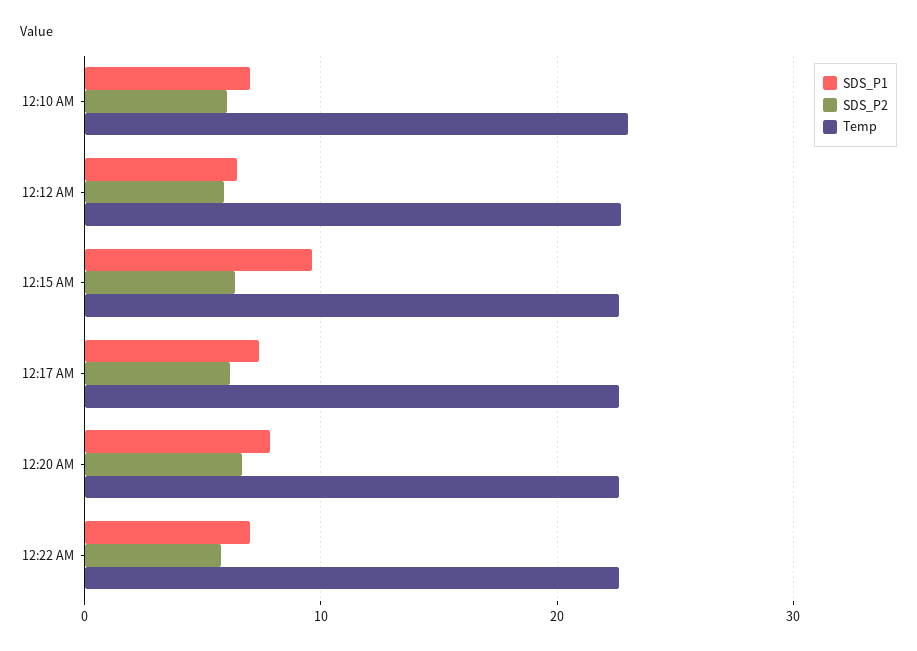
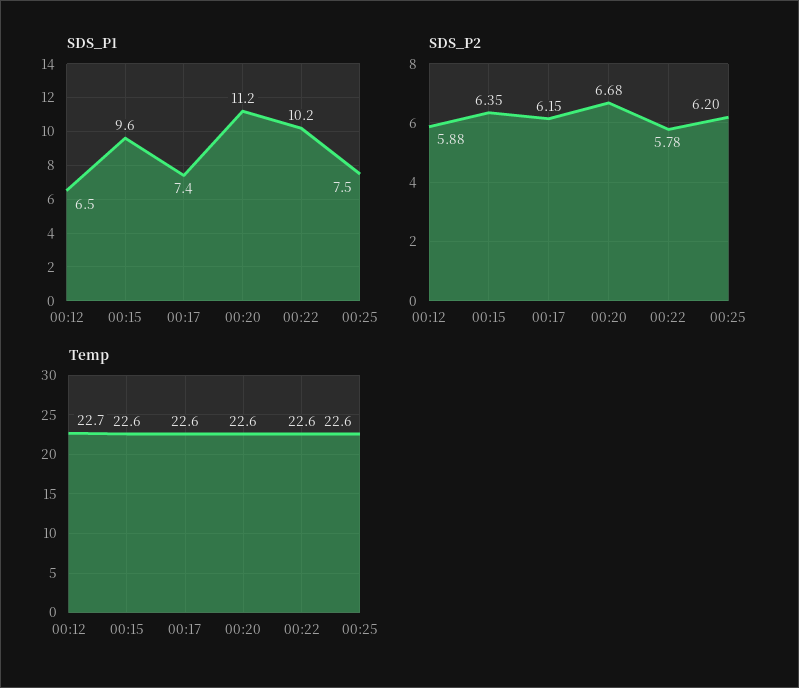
SDS_P1, 12:10 AM: 7 -> none
SDS_P2, 12:10 AM: 6 -> none
Temp, 12:10 AM: 23 -> none
SDS_P1, 12:20 AM: 8 -> 11.2
SDS_P1, 12:22 AM: 7 -> 10.2
SDS_P1, 00:25: none -> 7.5
SDS_P2, 00:25: none -> 6.2
Temp, 00:25: none -> 22.6

